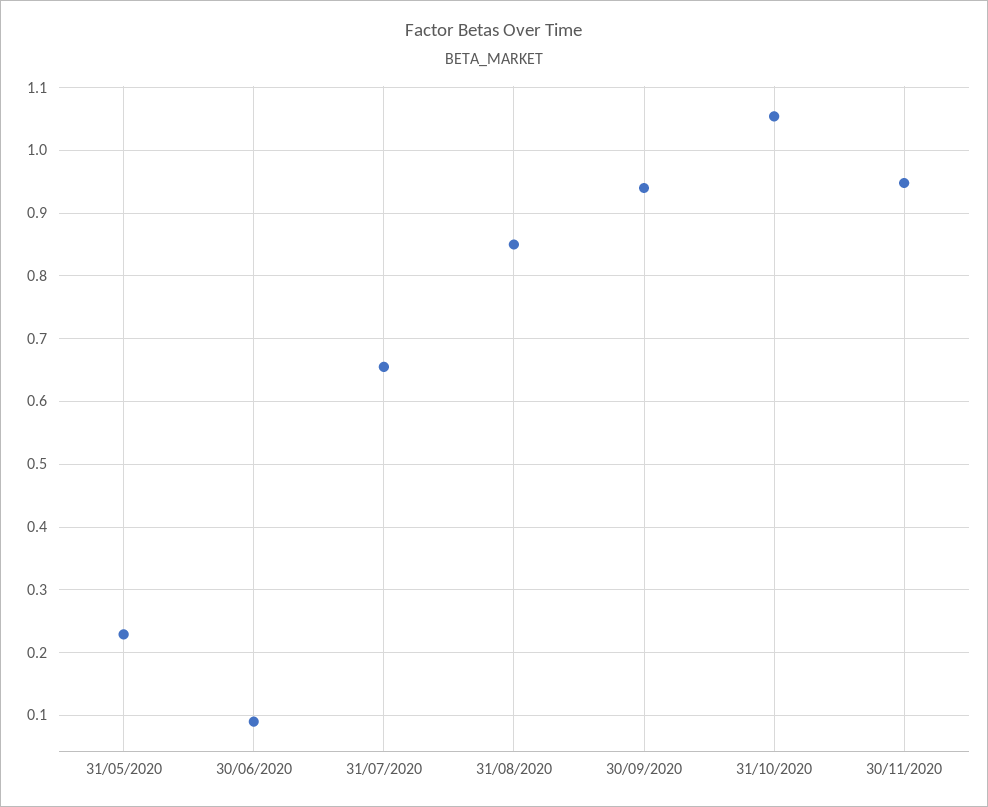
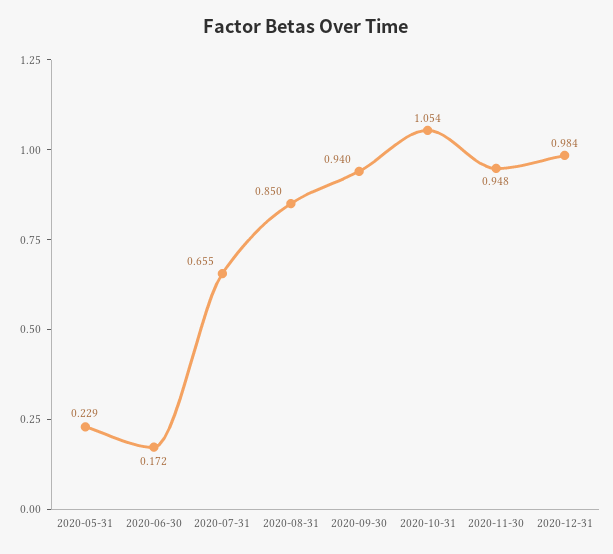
30/06/2020: 0.09 -> 0.172
2020-12-31: none -> 0.984

